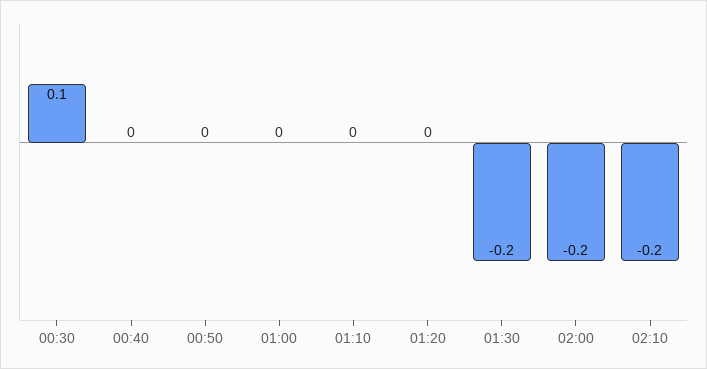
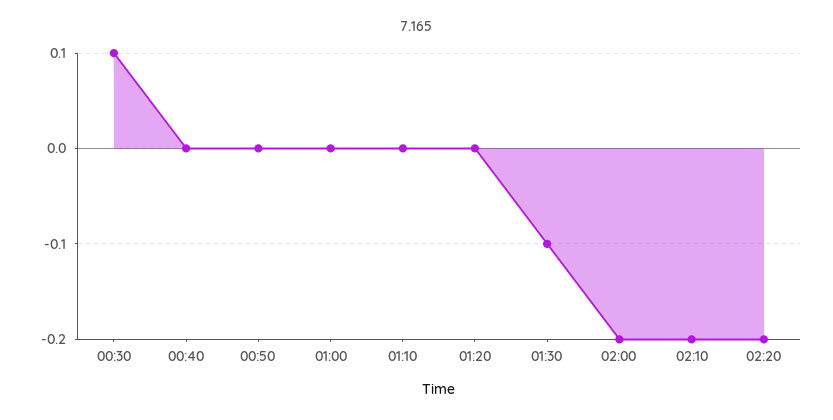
01:30: -0.2 -> -0.1
02:20: none -> -0.2

